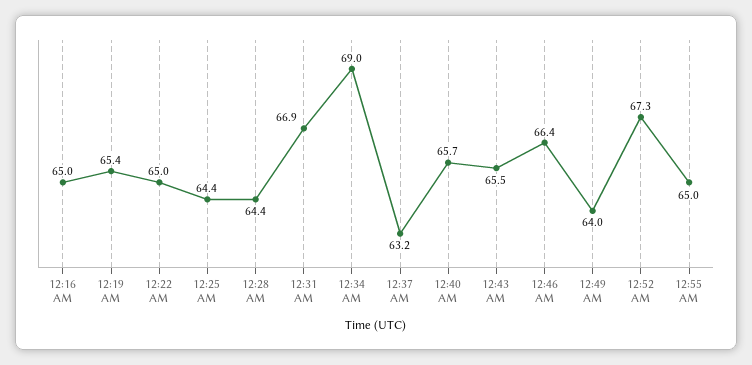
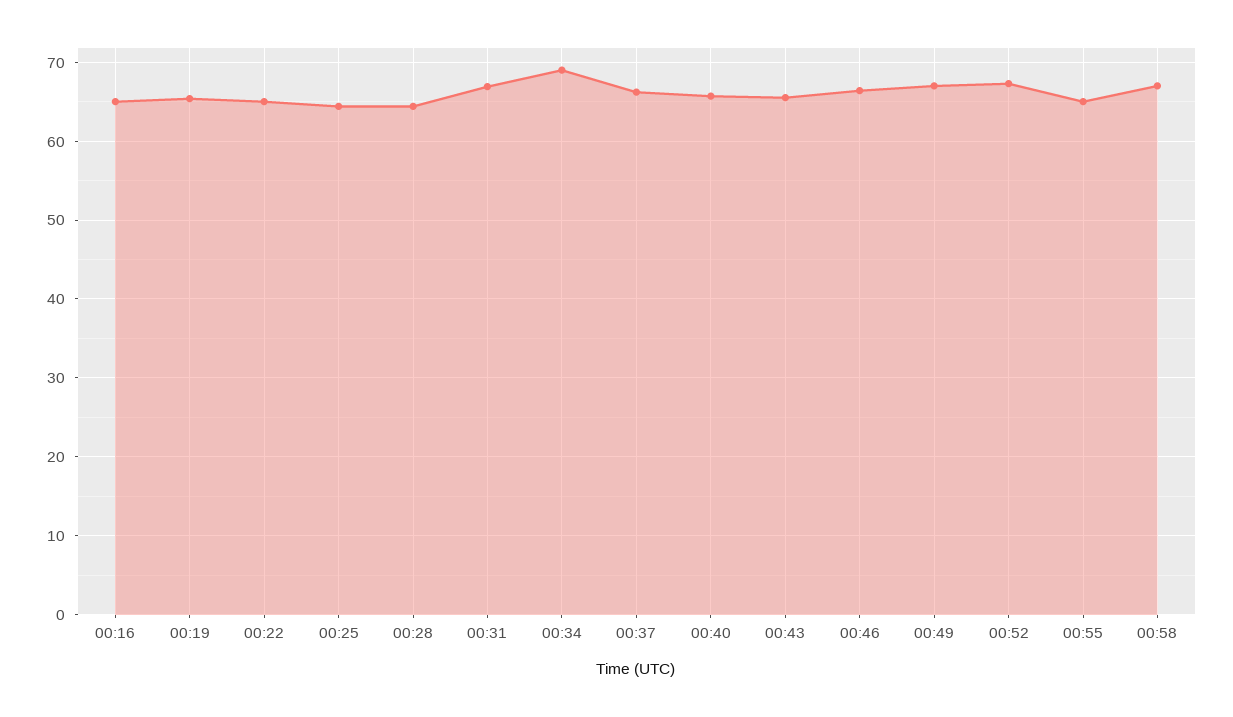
12:37 AM: 63.2 -> 66
12:49 AM: 64 -> 67
00:58: none -> 67

